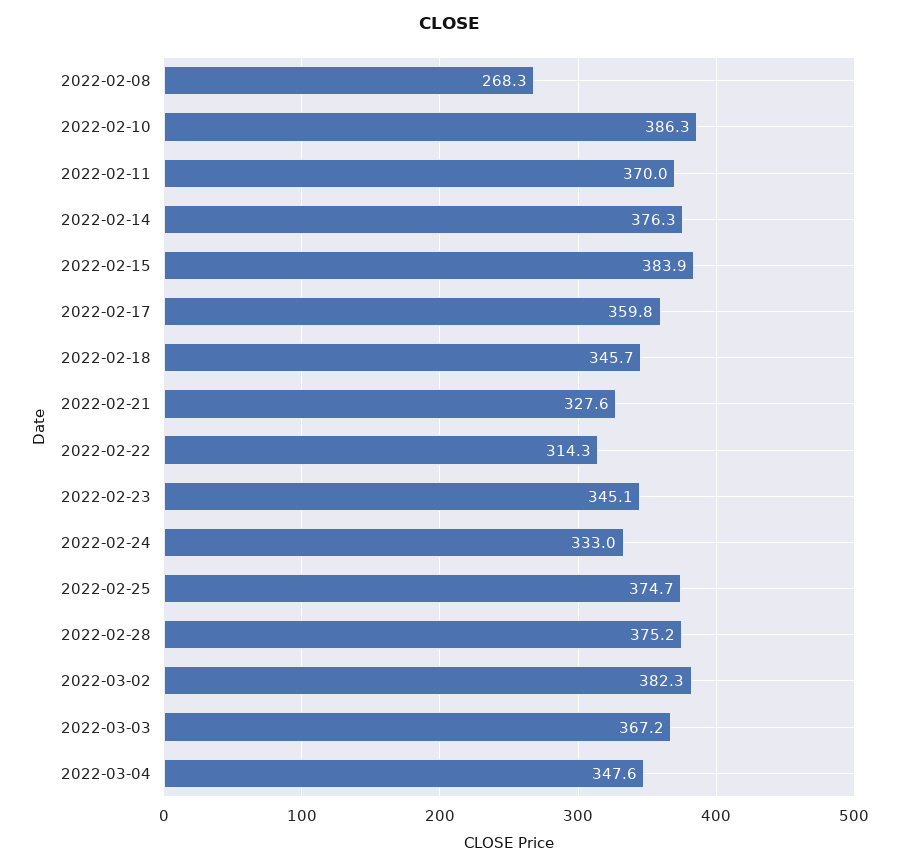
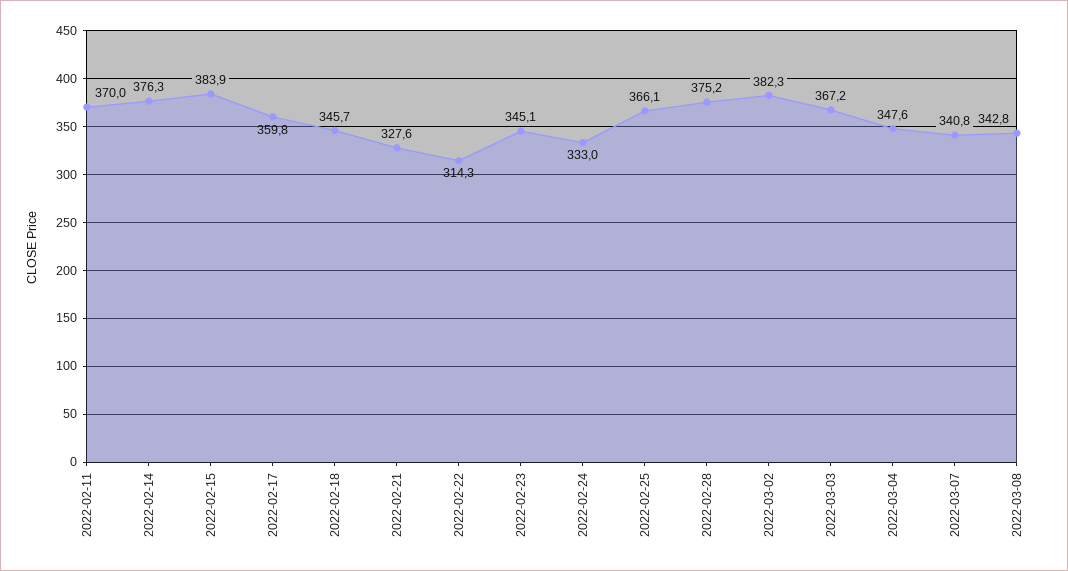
2022-02-08: 268.3 -> none
2022-02-10: 386.3 -> none
2022-02-25: 374.7 -> 366.1
2022-03-07: none -> 340.8
2022-03-08: none -> 342.8

